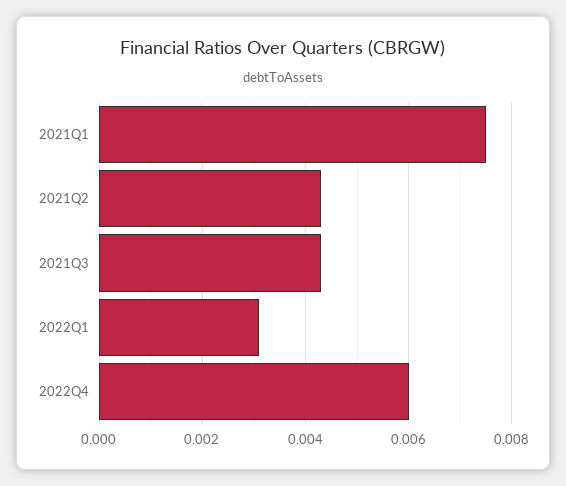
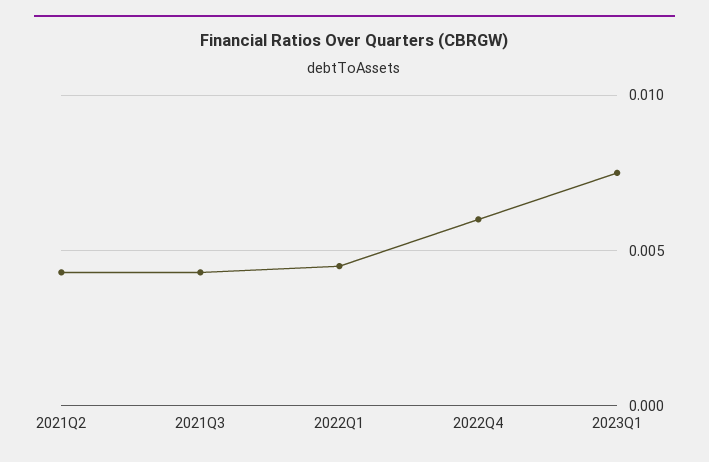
2021Q1: 0.0075 -> none
2022Q1: 0.003 -> 0.0045
2023Q1: none -> 0.0075

